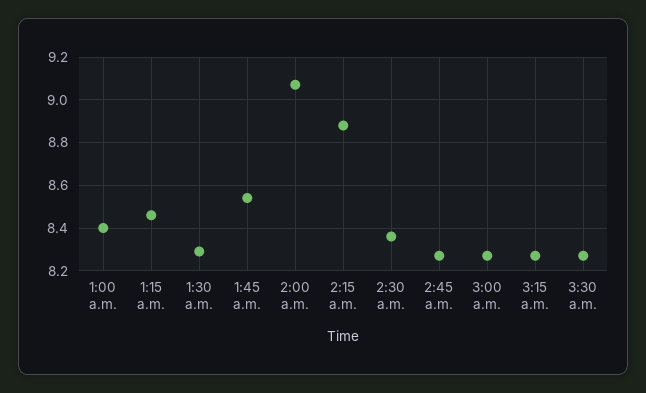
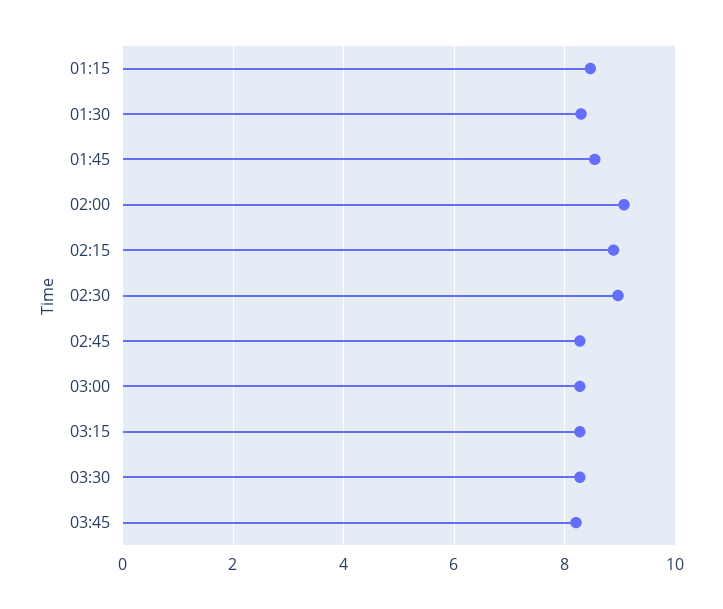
1:00 a.m.: 8.4 -> none
2:30 a.m.: 8.35 -> 9
03:45: none -> 8.2

